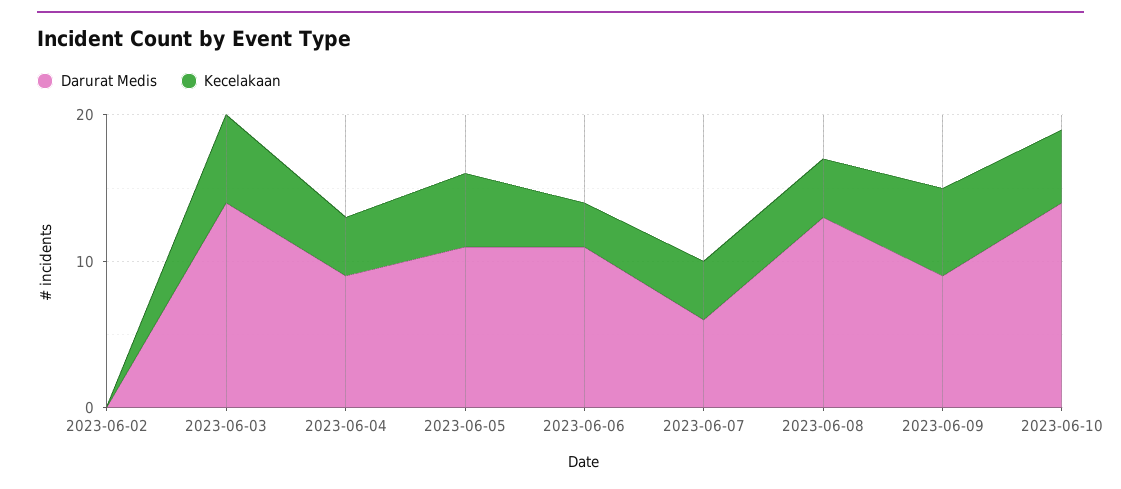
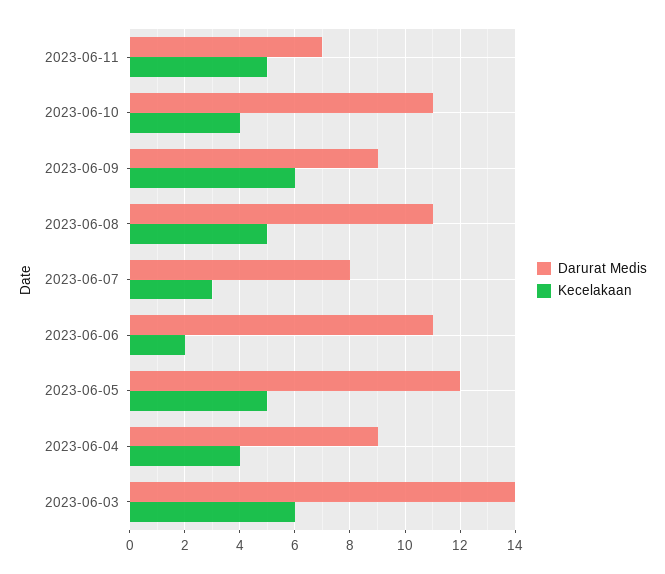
Darurat Medis, 2023-06-02: 0 -> none
Kecelakaan, 2023-06-02: 0 -> none
Darurat Medis, 2023-06-05: 11 -> 12
Kecelakaan, 2023-06-06: 3 -> 2
Darurat Medis, 2023-06-07: 6 -> 8
Kecelakaan, 2023-06-07: 4 -> 3
Darurat Medis, 2023-06-08: 13 -> 11
Kecelakaan, 2023-06-08: 4 -> 5
Darurat Medis, 2023-06-10: 14 -> 11
Kecelakaan, 2023-06-10: 5 -> 4
Darurat Medis, 2023-06-11: none -> 7
Kecelakaan, 2023-06-11: none -> 5

